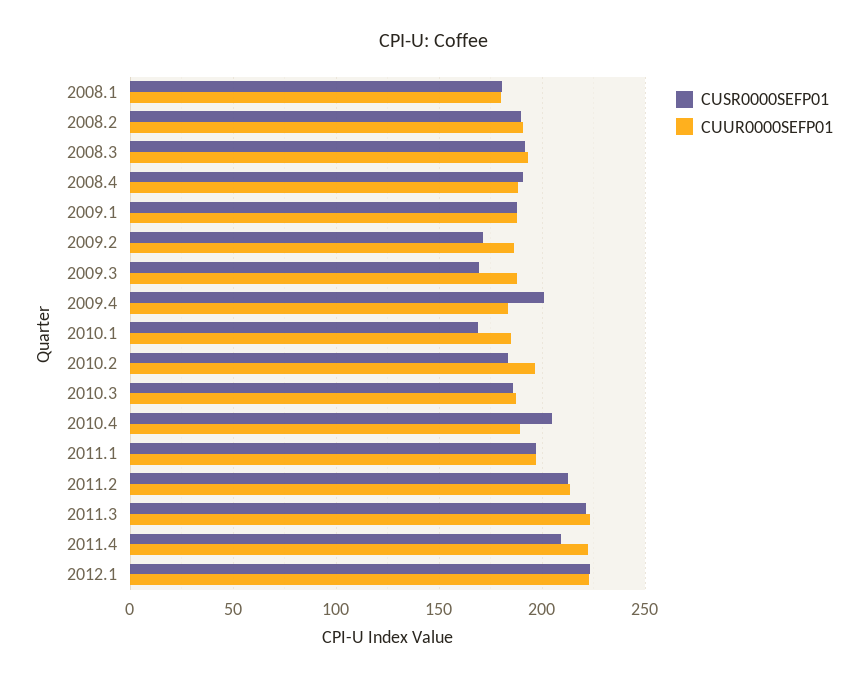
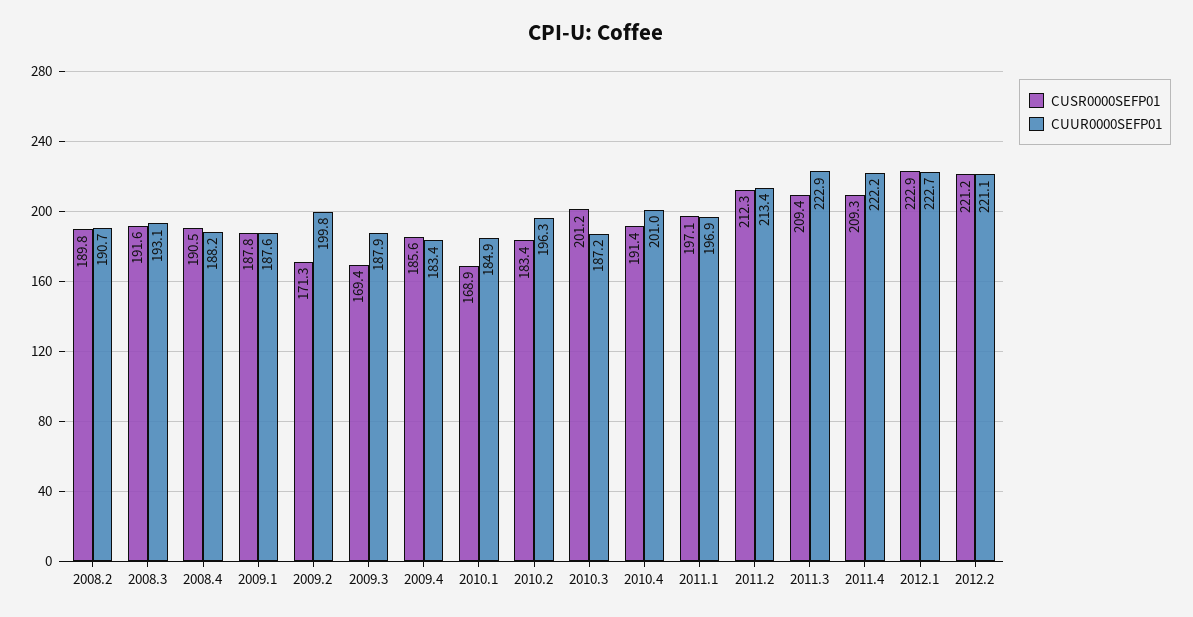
CUSR0000SEFP01, 2008.1: 180 -> none
CUUR0000SEFP01, 2008.1: 180 -> none
CUUR0000SEFP01, 2009.2: 185 -> 199.8
CUSR0000SEFP01, 2009.4: 200 -> 185.6
CUSR0000SEFP01, 2010.3: 185 -> 201.2
CUSR0000SEFP01, 2010.4: 205 -> 191.4
CUUR0000SEFP01, 2010.4: 190 -> 201
CUSR0000SEFP01, 2011.3: 220 -> 209.4
CUSR0000SEFP01, 2012.2: none -> 221.2
CUUR0000SEFP01, 2012.2: none -> 221.1

